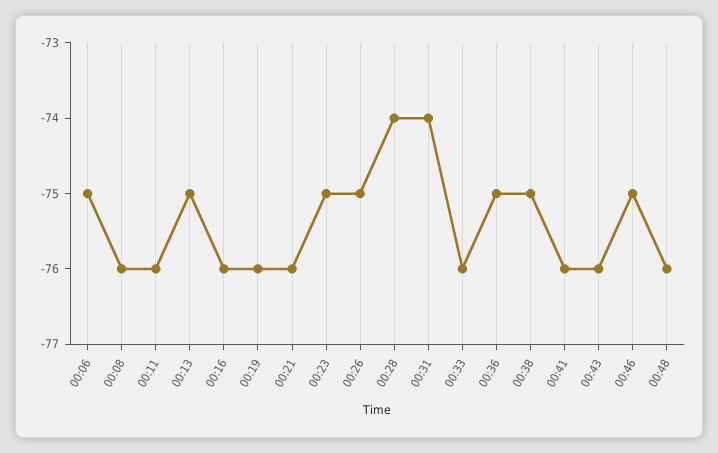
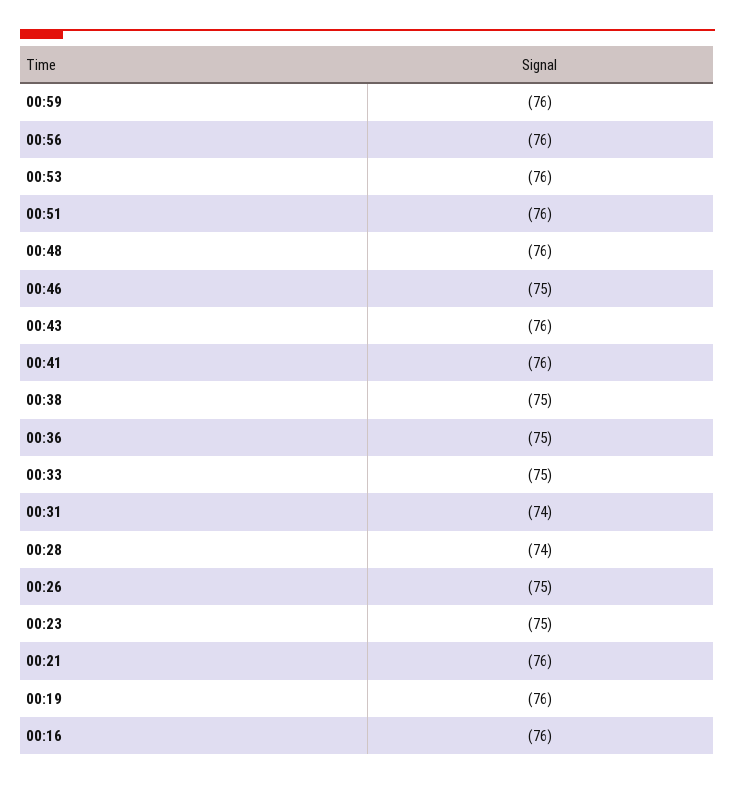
00:06: -75 -> none
00:08: -76 -> none
00:11: -76 -> none
00:13: -75 -> none
00:33: -76 -> -75
00:59: none -> -76
00:56: none -> -76
00:53: none -> -76
00:51: none -> -76

